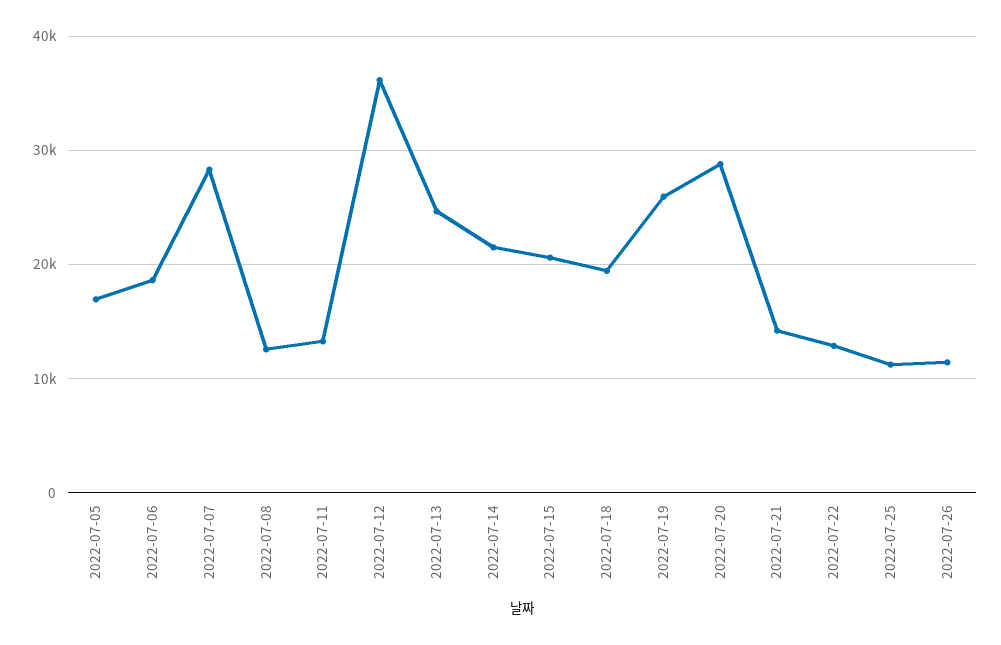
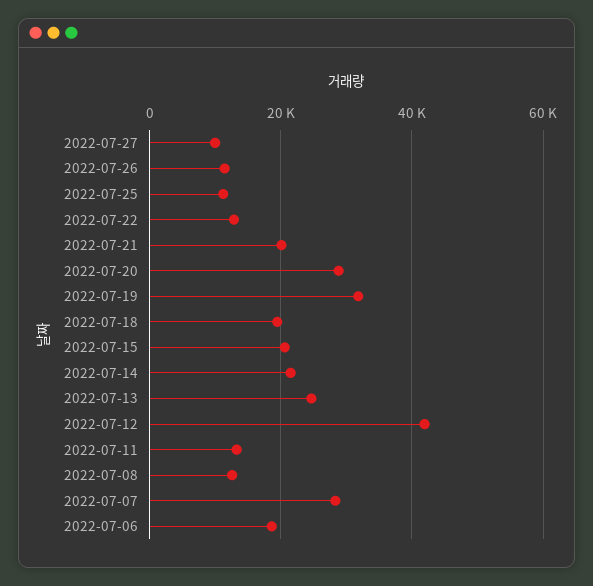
2022-07-05: 17000 -> none
2022-07-12: 36000 -> 42000
2022-07-19: 26000 -> 32000
2022-07-21: 14000 -> 20000
2022-07-27: none -> 10000

